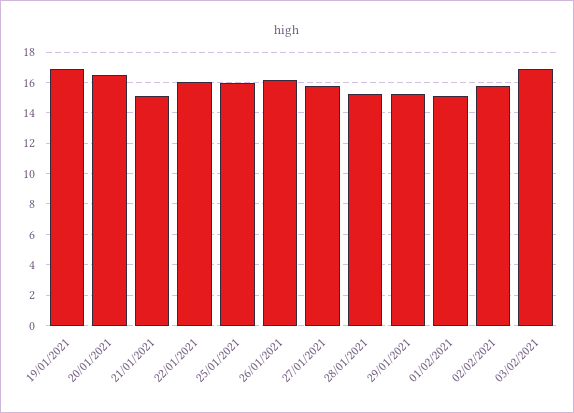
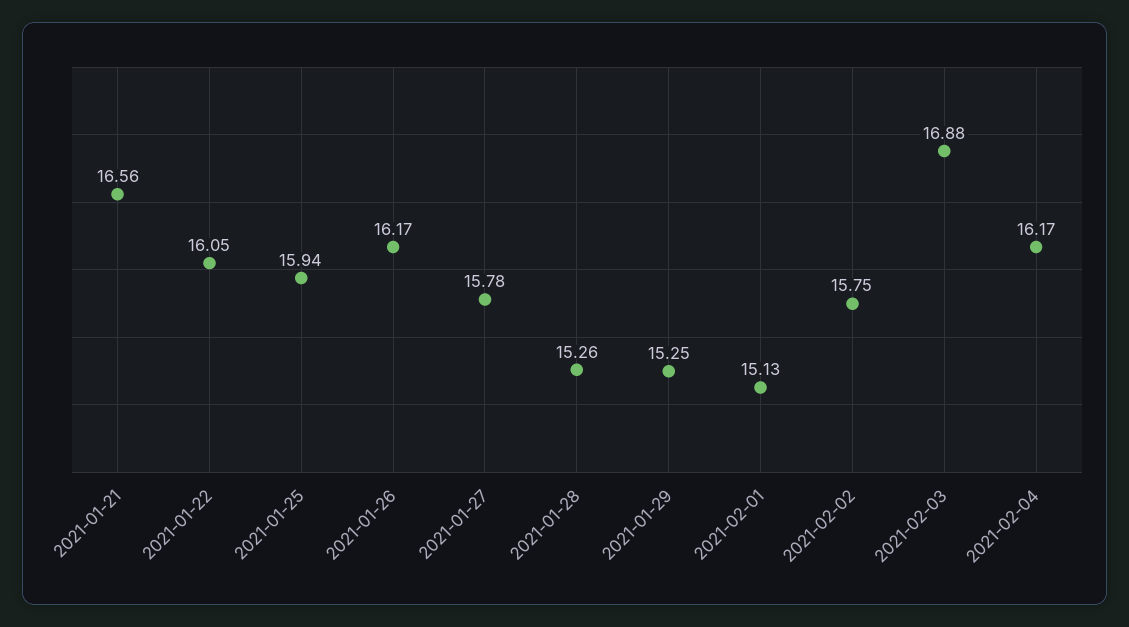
19/01/2021: 17 -> none
20/01/2021: 16.5 -> none
21/01/2021: 15 -> 16.56
2021-02-04: none -> 16.17

